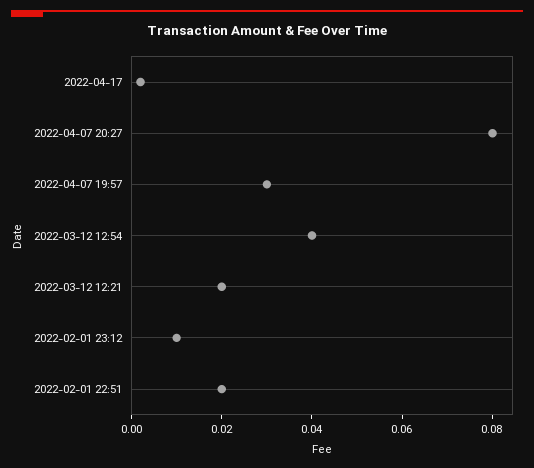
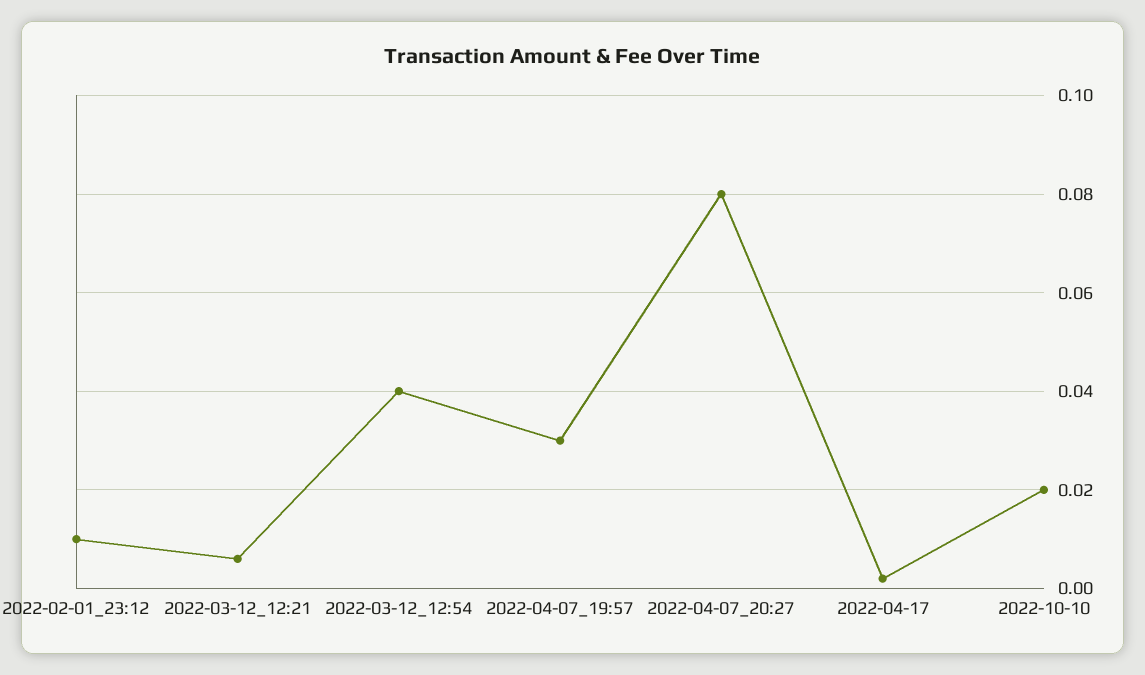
2022-03-12 12:21: 0.02 -> 0.005
2022-02-01 22:51: 0.02 -> none
2022-10-10: none -> 0.02

